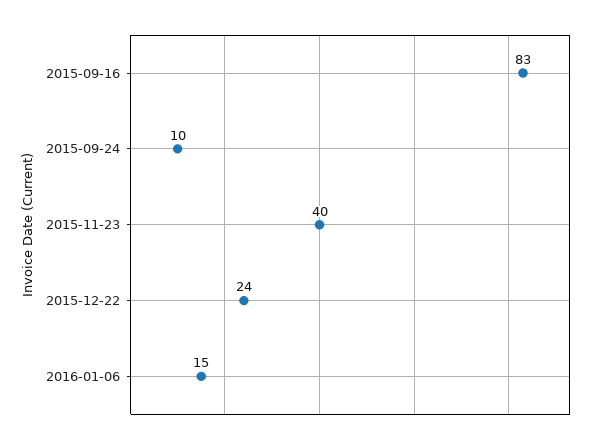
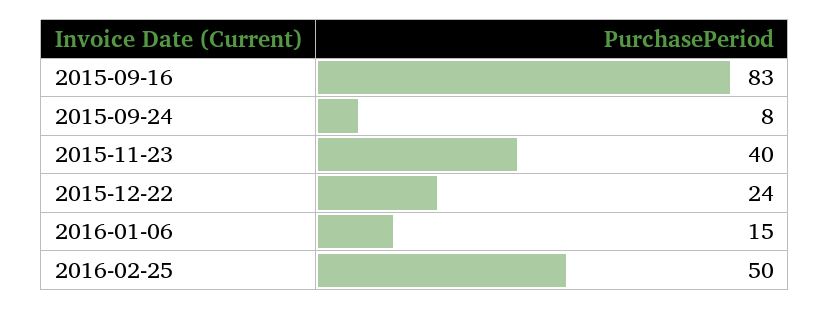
2015-09-24: 10 -> 8
2016-02-25: none -> 50

